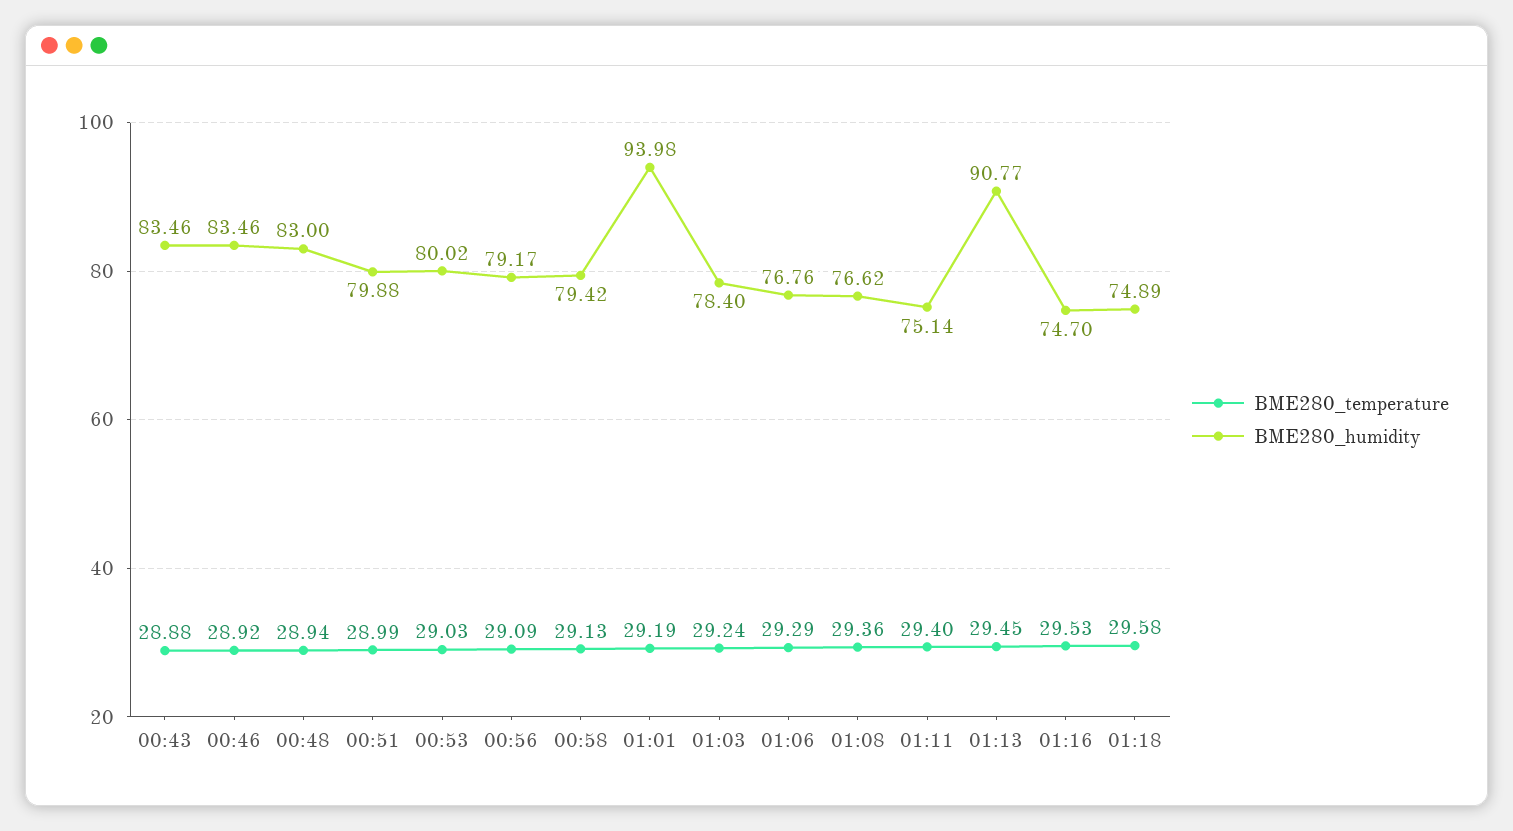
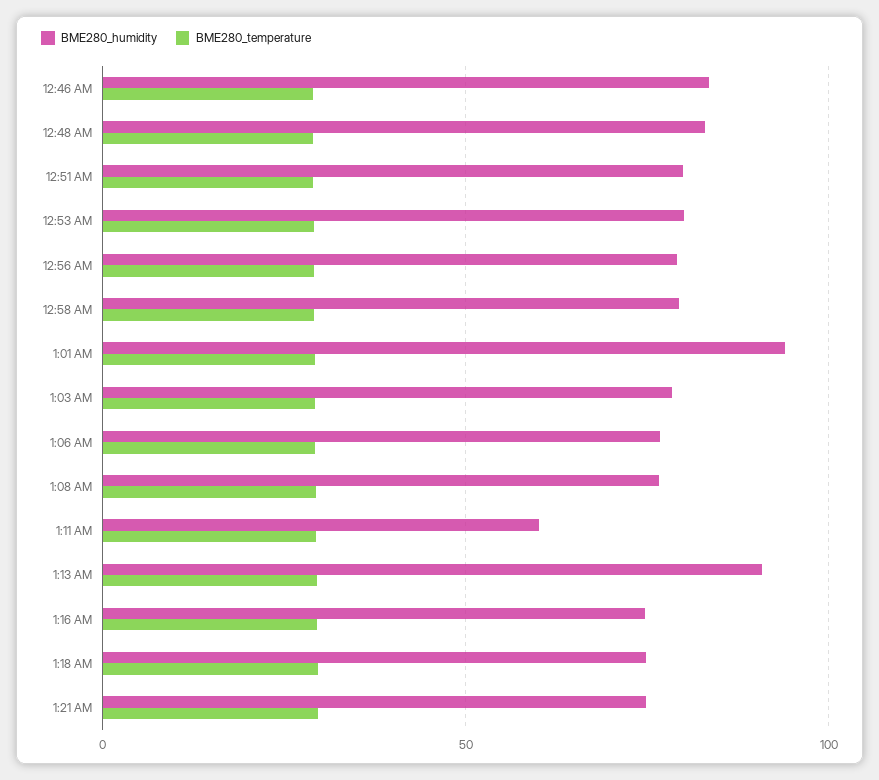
BME280_temperature, 00:43: 28.88 -> none
BME280_humidity, 00:43: 83.46 -> none
BME280_humidity, 01:11: 75.14 -> 60
BME280_humidity, 1:21 AM: none -> 75
BME280_temperature, 1:21 AM: none -> 30

